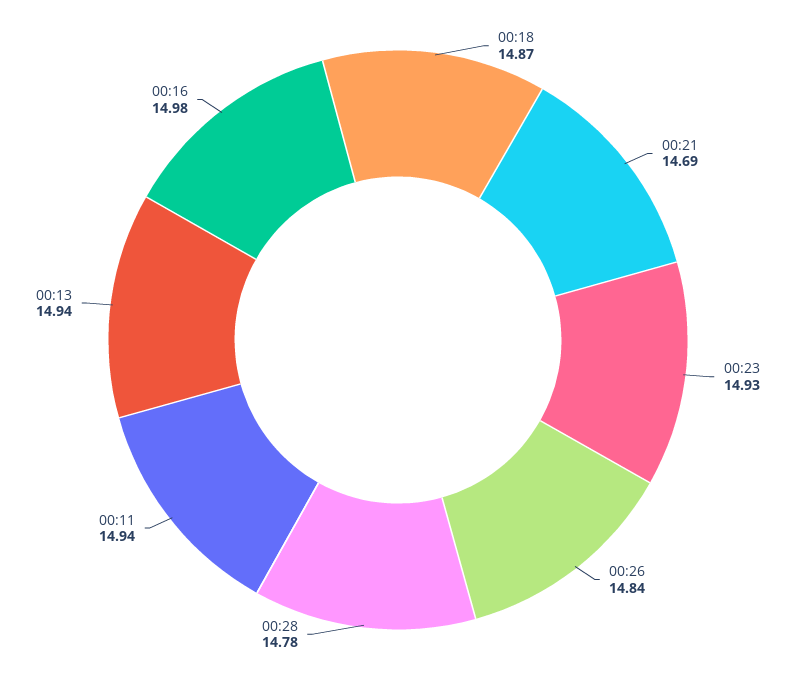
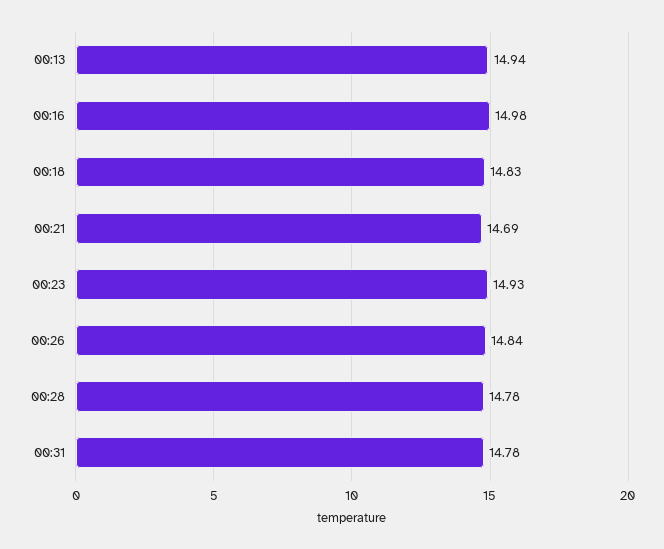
00:18: 14.87 -> 14.83
00:11: 14.94 -> none
00:31: none -> 14.78

